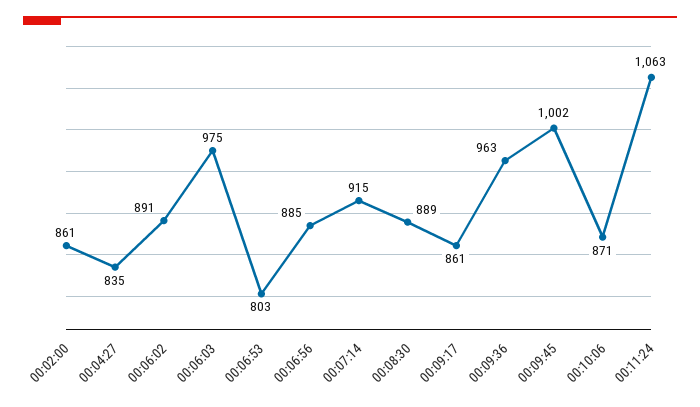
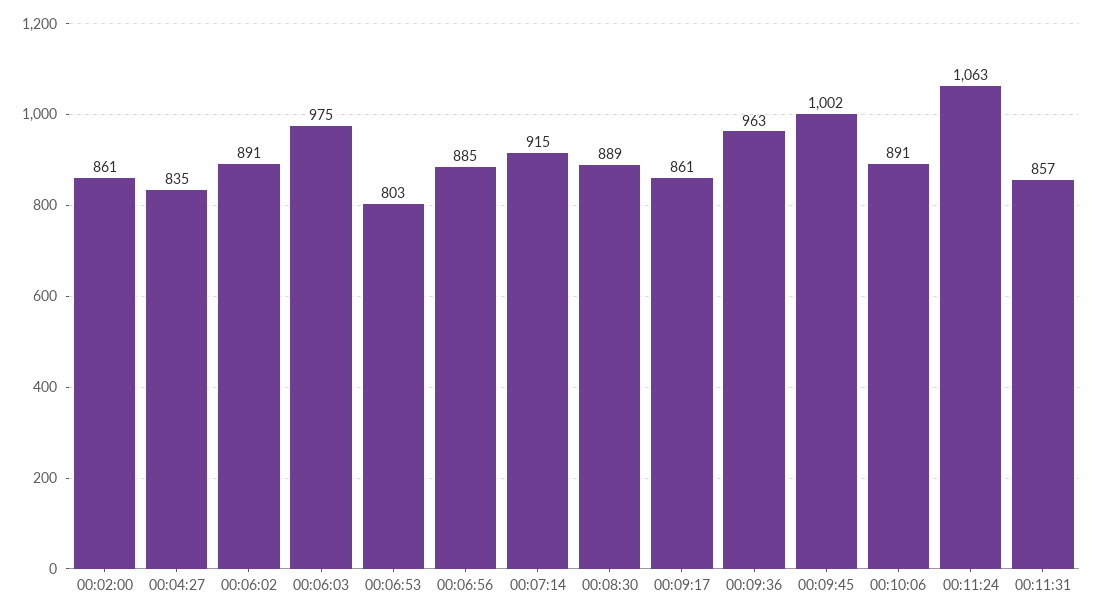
00:10:06: 871 -> 891
00:11:31: none -> 857

